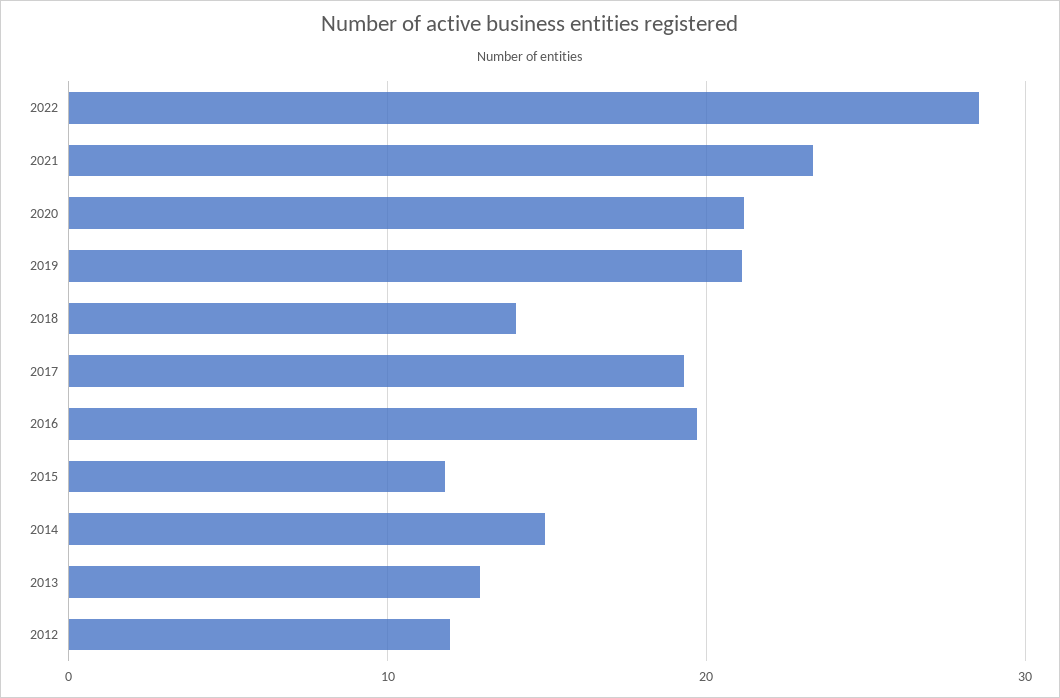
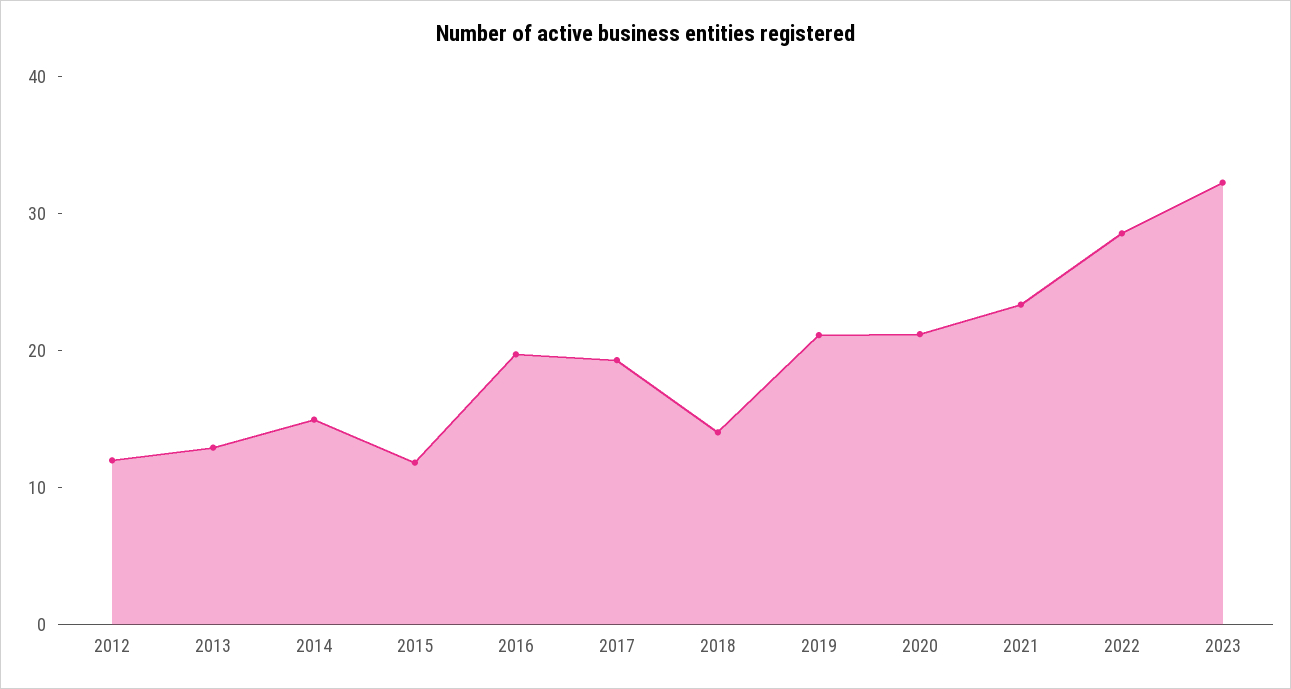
2023: none -> 32

